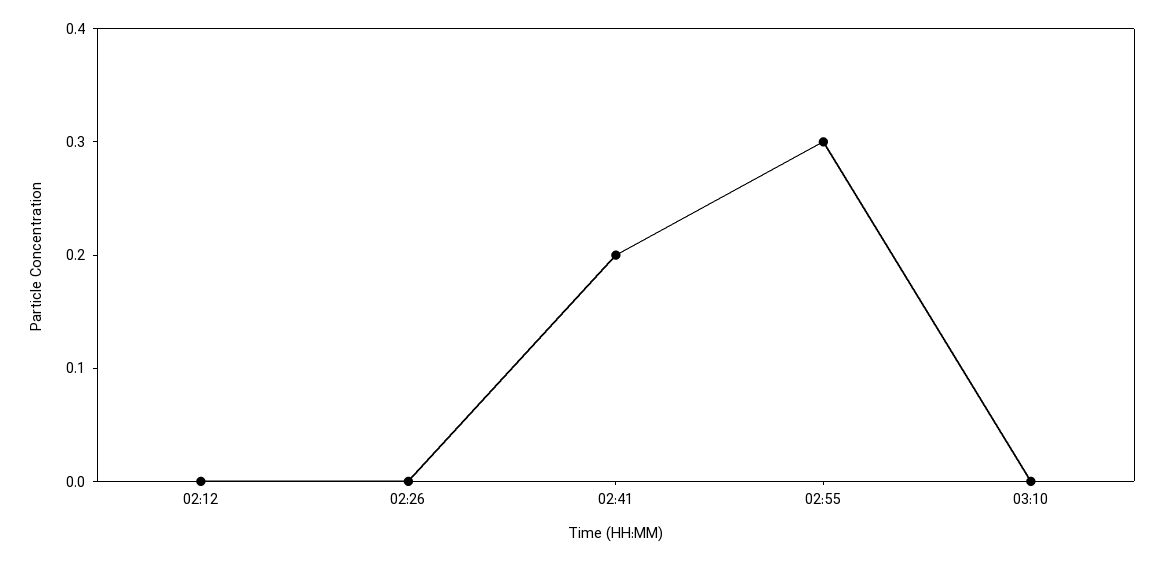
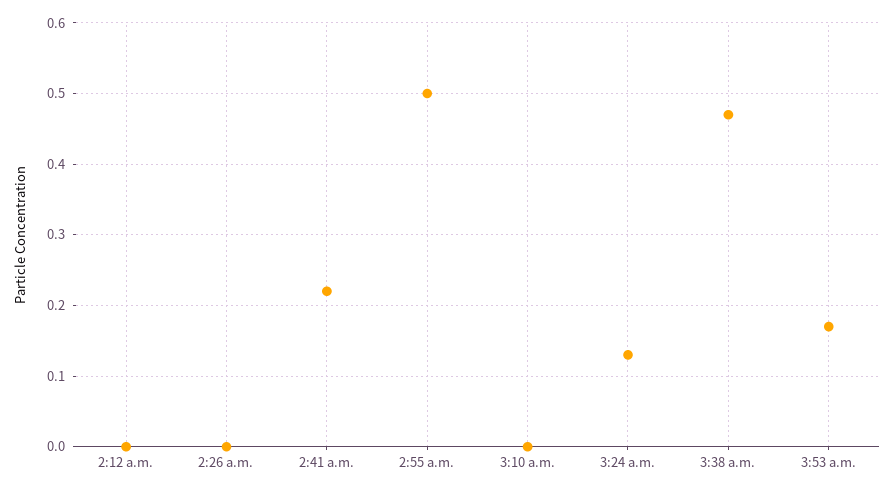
02:41: 0.2 -> 0.22
02:55: 0.3 -> 0.5
3:24 a.m.: none -> 0.13
3:38 a.m.: none -> 0.47
3:53 a.m.: none -> 0.17

